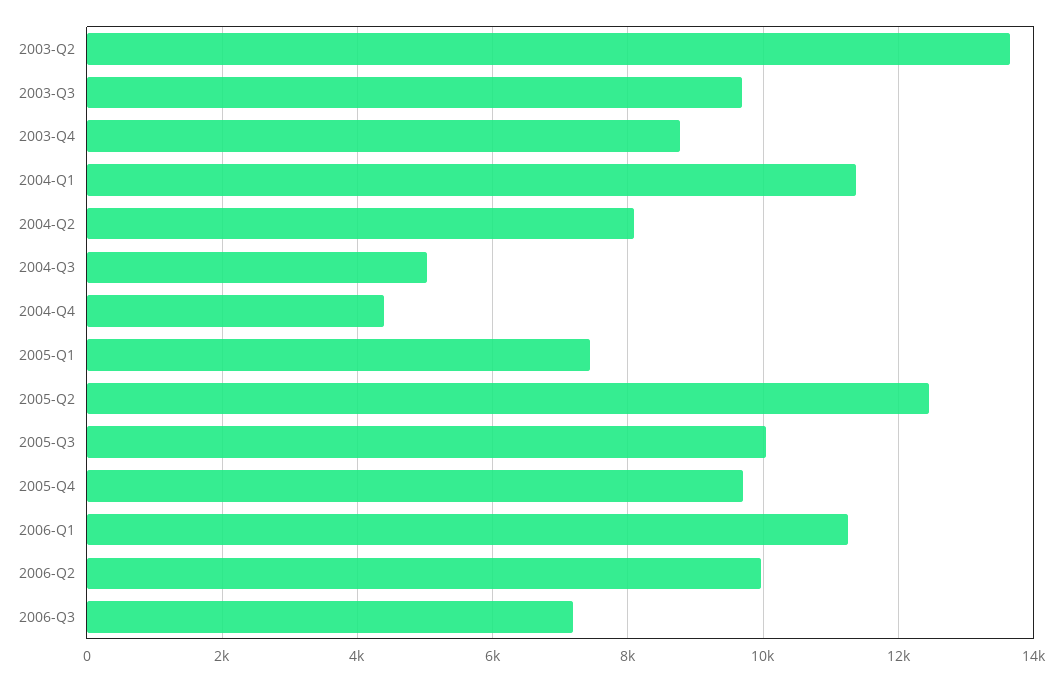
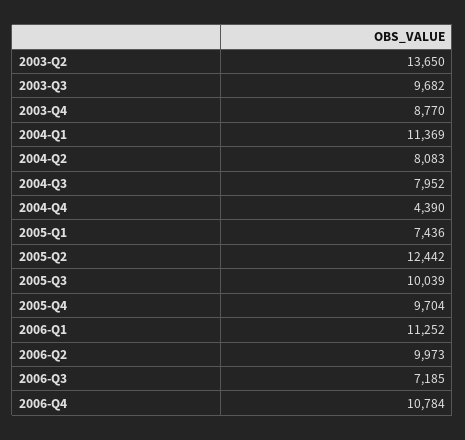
2004-Q3: 5000 -> 7952
2006-Q4: none -> 10784

